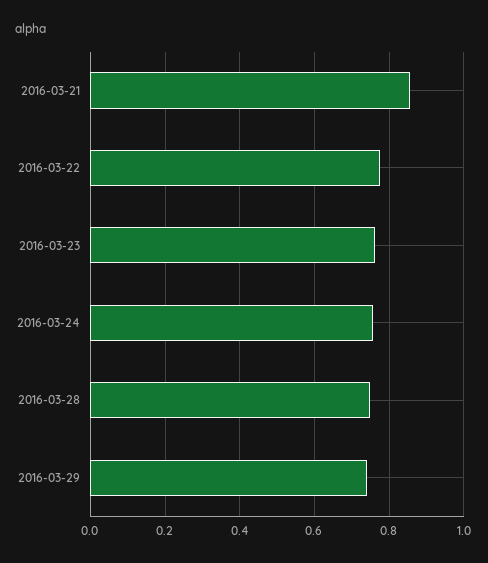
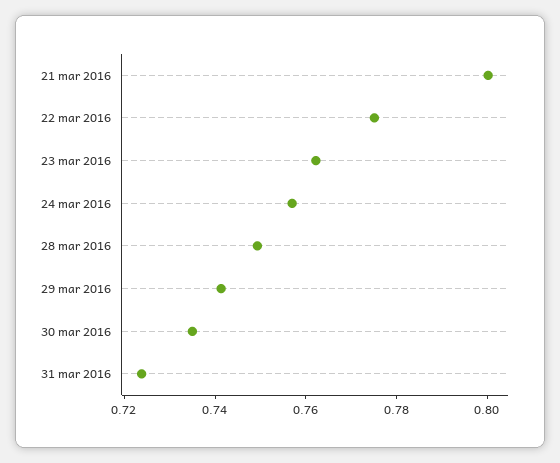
2016-03-21: 0.86 -> 0.8
30 mar 2016: none -> 0.735
31 mar 2016: none -> 0.725

